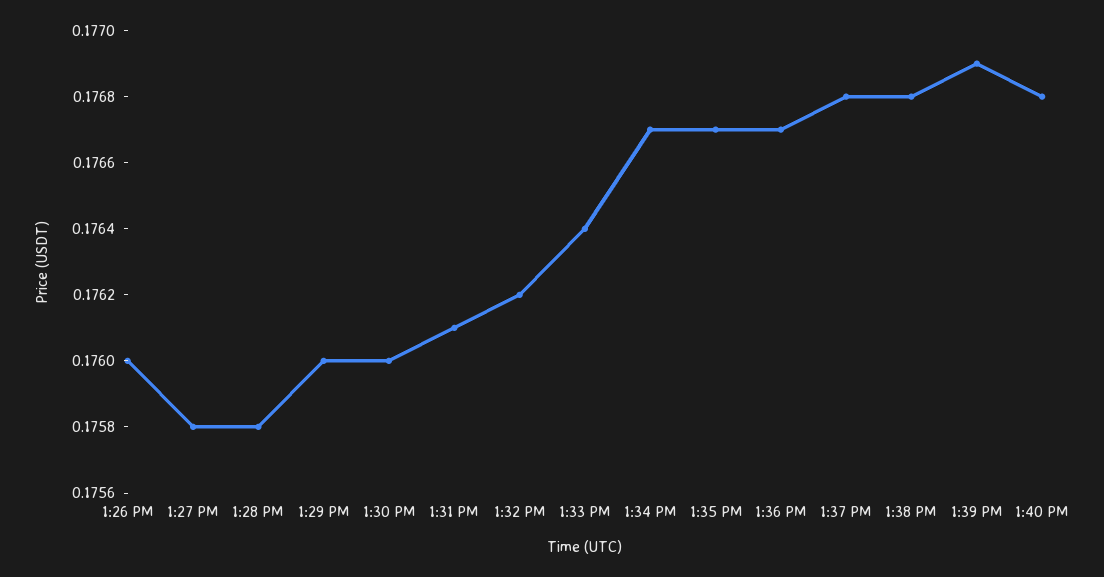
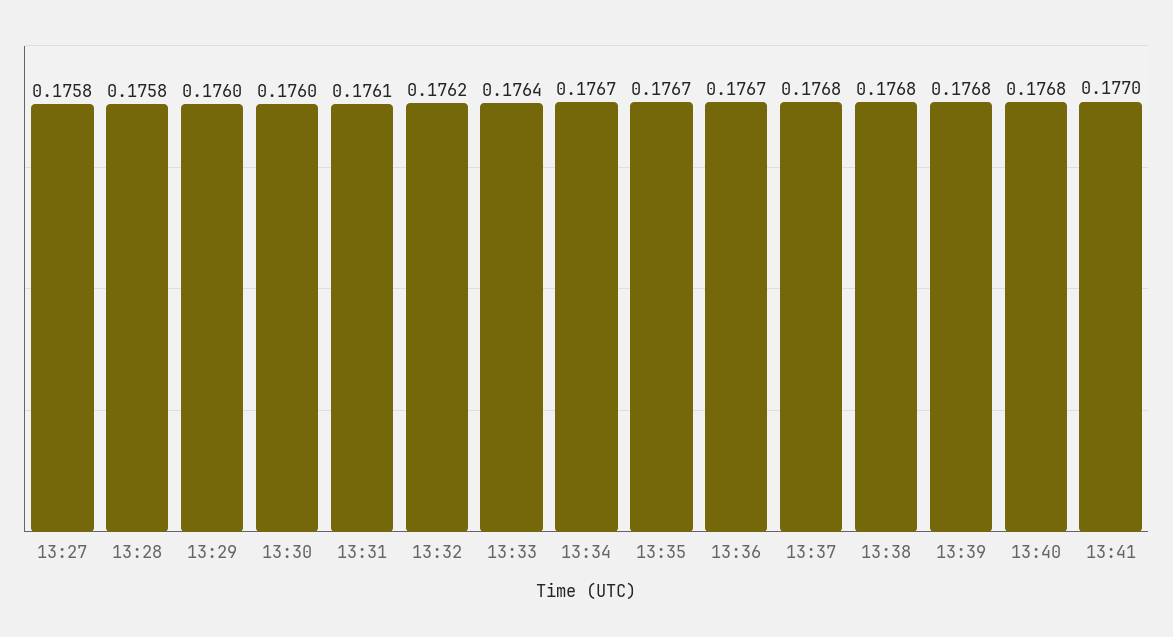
1:26 PM: 0.176 -> none
1:39 PM: 0.1769 -> 0.1768
13:41: none -> 0.177

